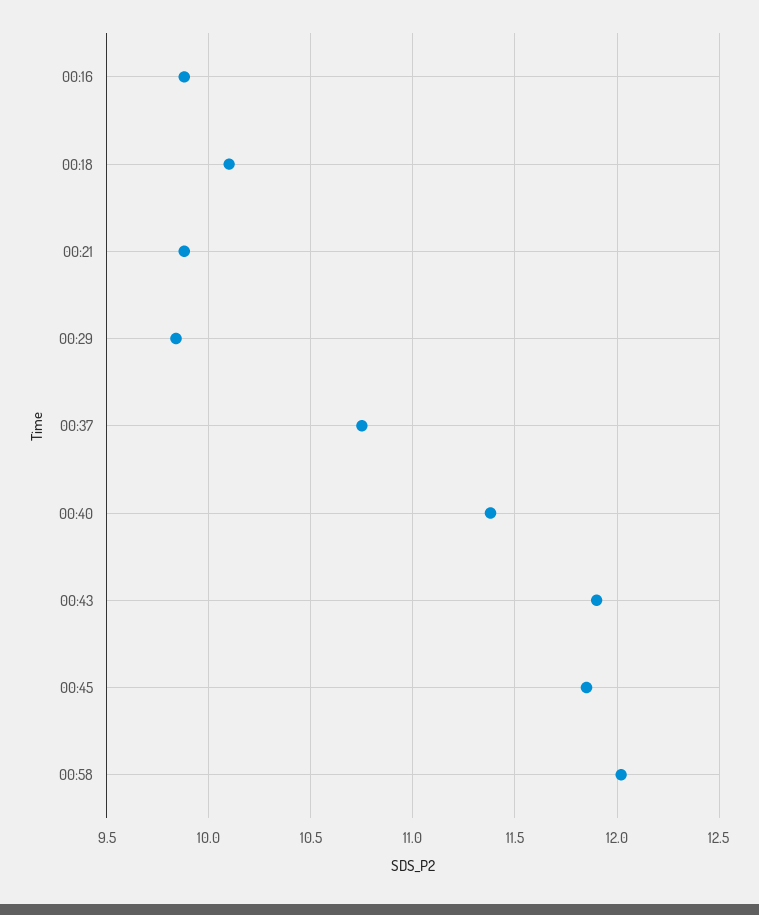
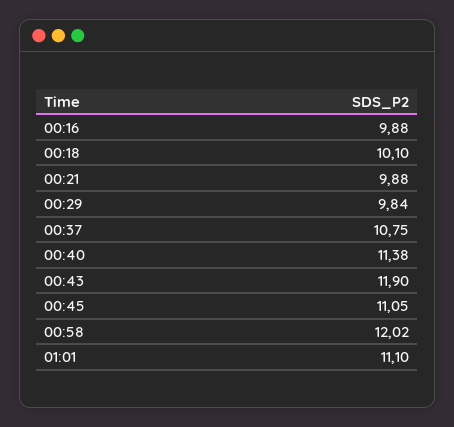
00:45: 11.85 -> 11.05
01:01: none -> 11.1

